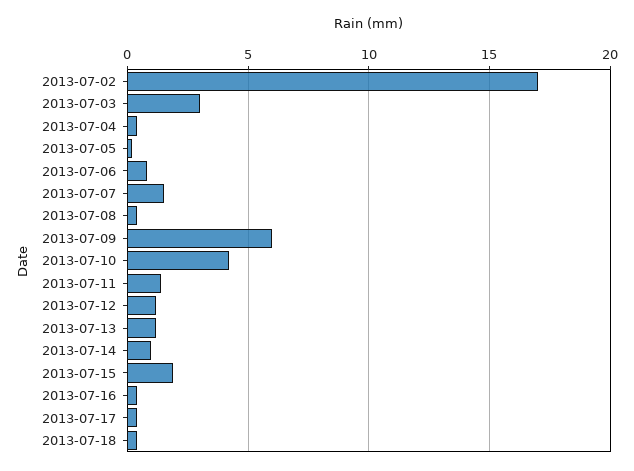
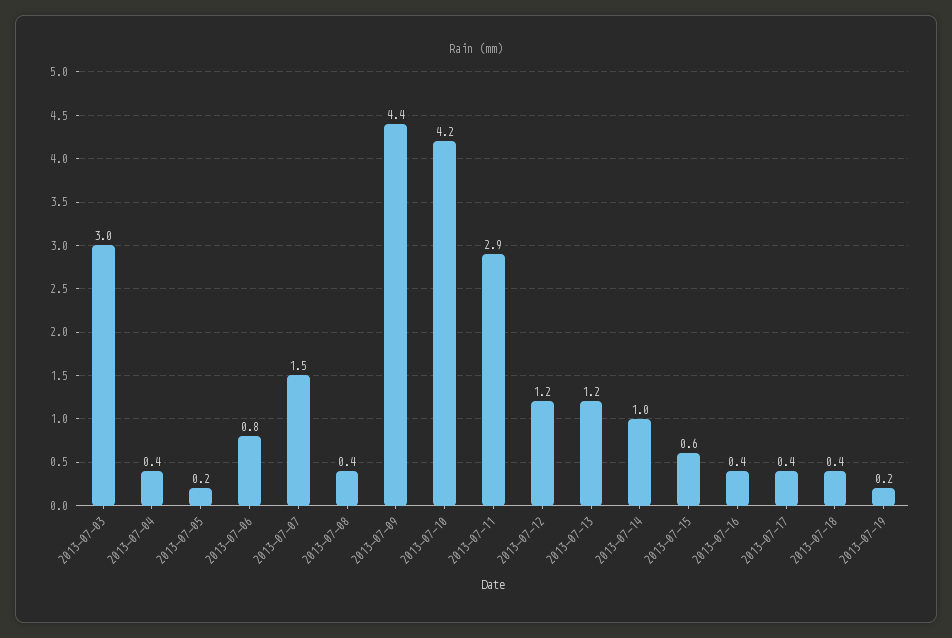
2013-07-02: 17 -> none
2013-07-09: 6 -> 4.4
2013-07-11: 1.5 -> 2.9
2013-07-15: 2 -> 0.6
2013-07-19: none -> 0.2

